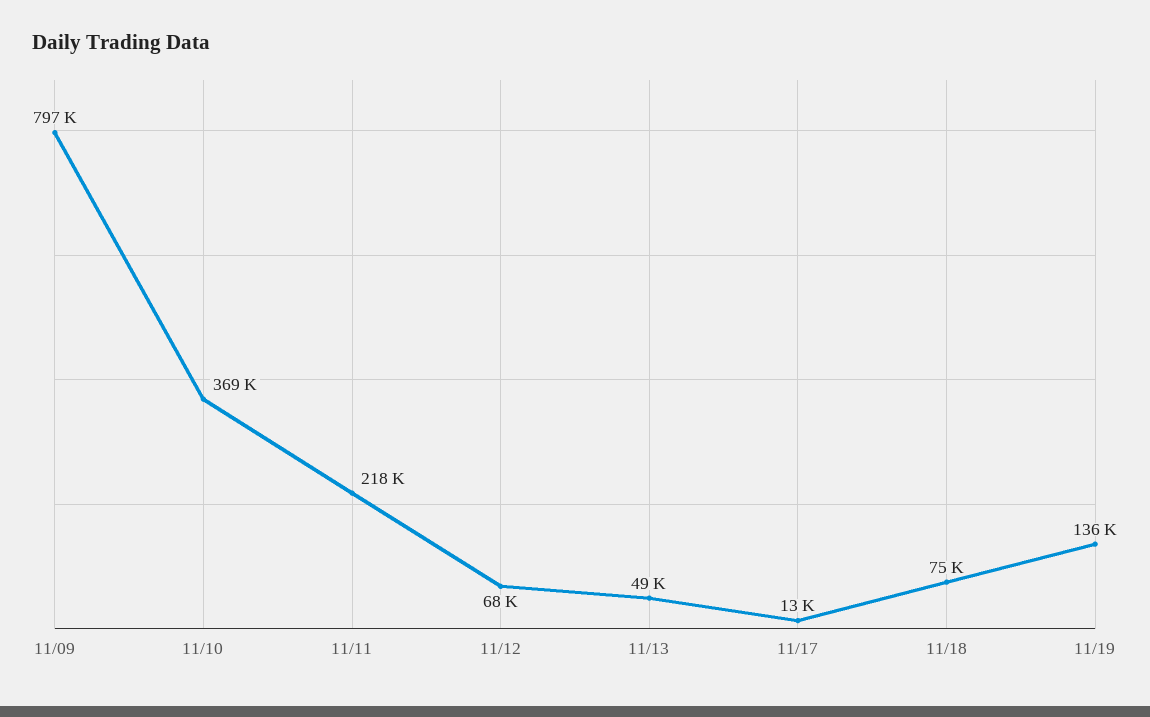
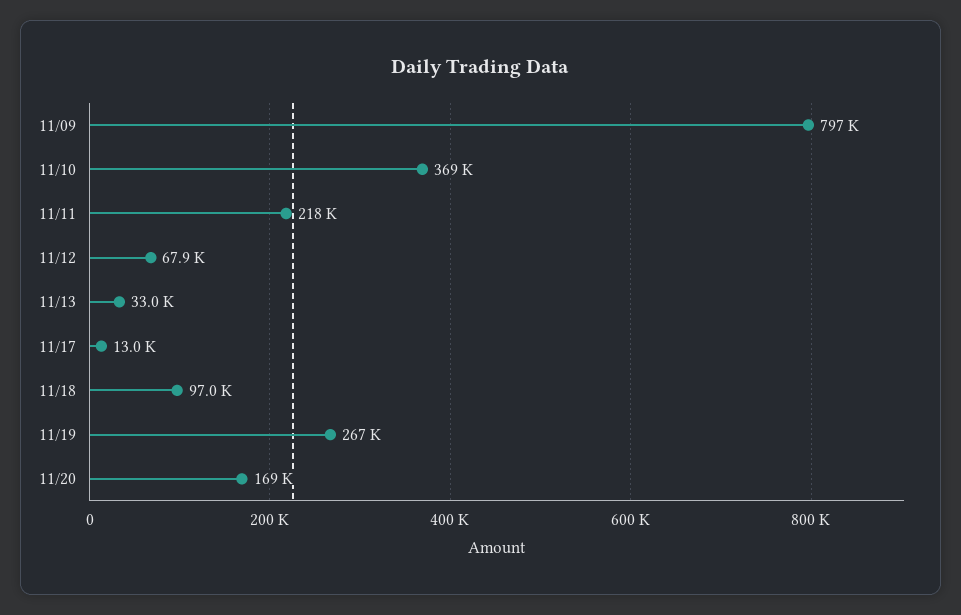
11/13: 49000 -> 33000
11/18: 75000 -> 97000
11/19: 136000 -> 267000
11/20: none -> 169000

